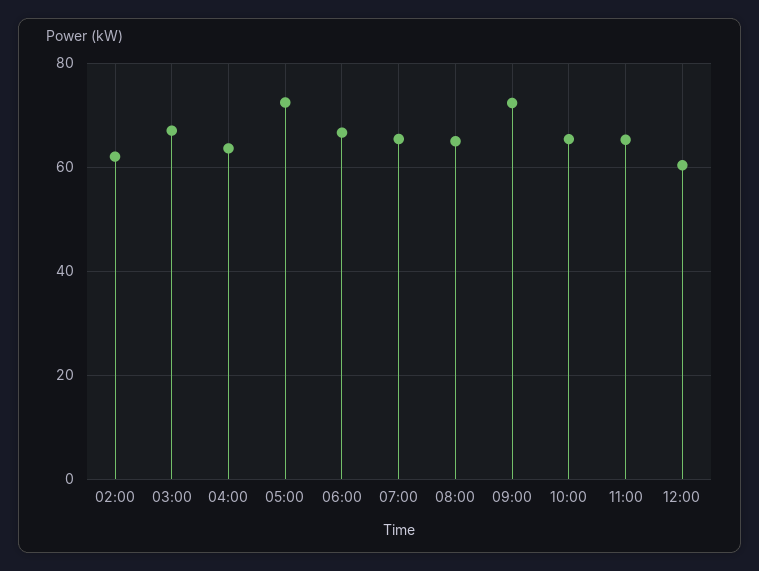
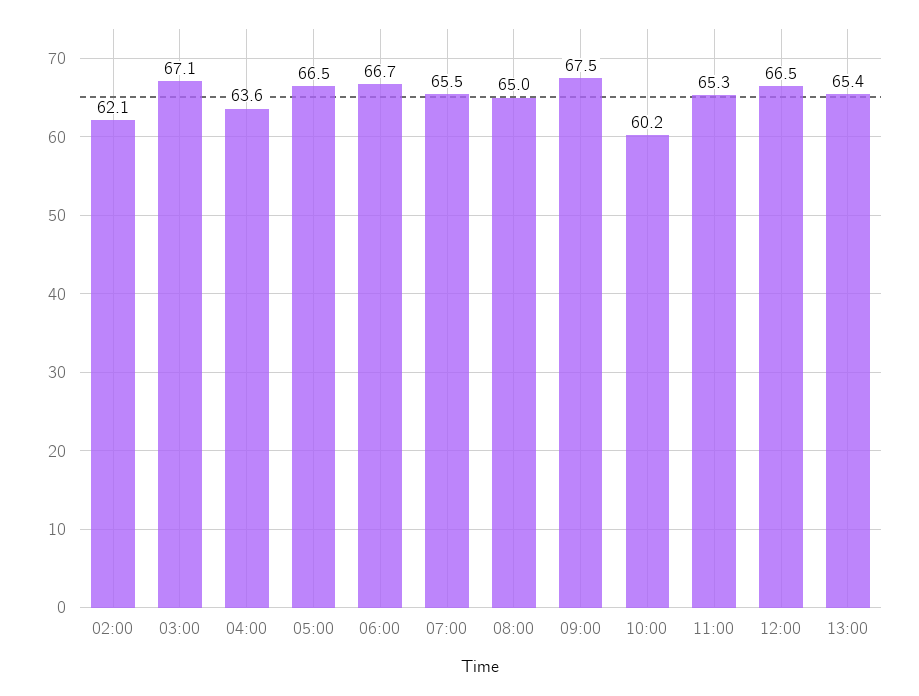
05:00: 72 -> 66.5
09:00: 72 -> 67.5
10:00: 66 -> 60.2
12:00: 60 -> 66.5
13:00: none -> 65.4

